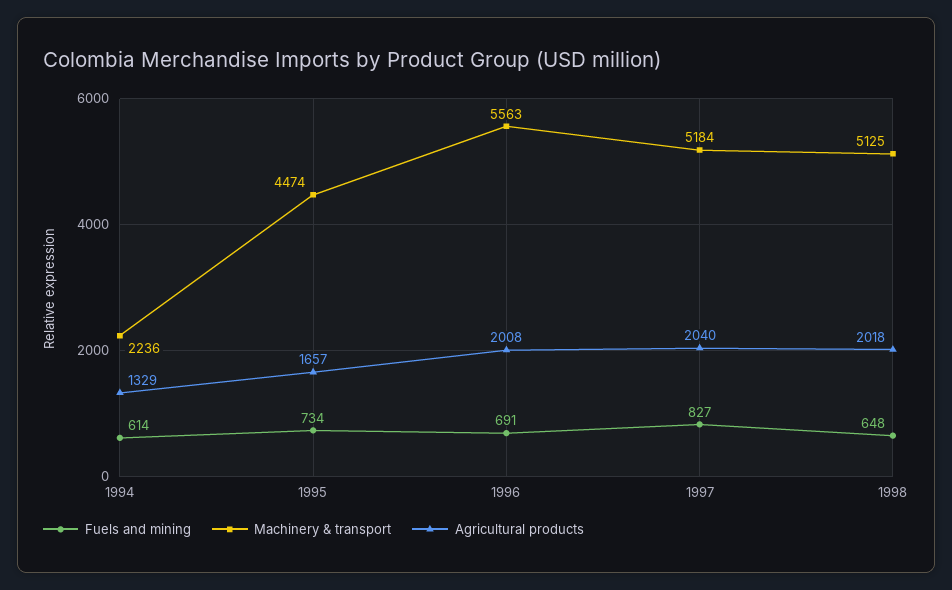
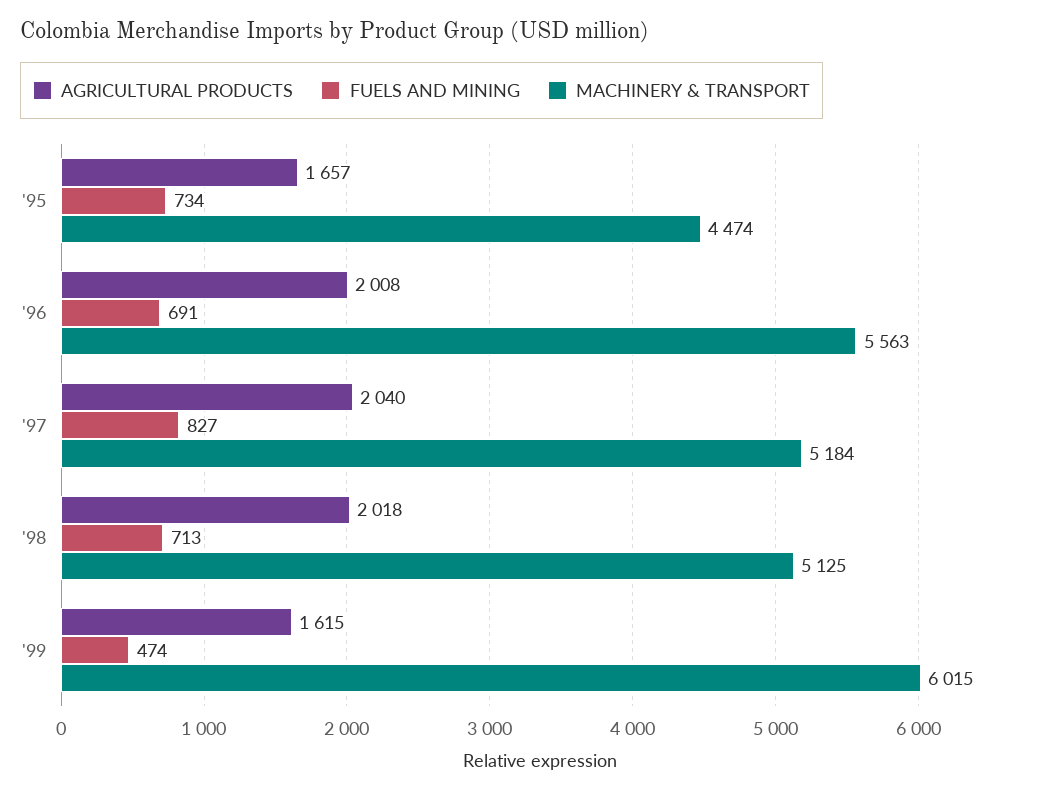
Fuels and mining, 1994: 614 -> none
Machinery & transport, 1994: 2236 -> none
Agricultural products, 1994: 1329 -> none
Fuels and mining, 1998: 648 -> 713
Agricultural products, '99: none -> 1615
Fuels and mining, '99: none -> 474
Machinery & transport, '99: none -> 6015

